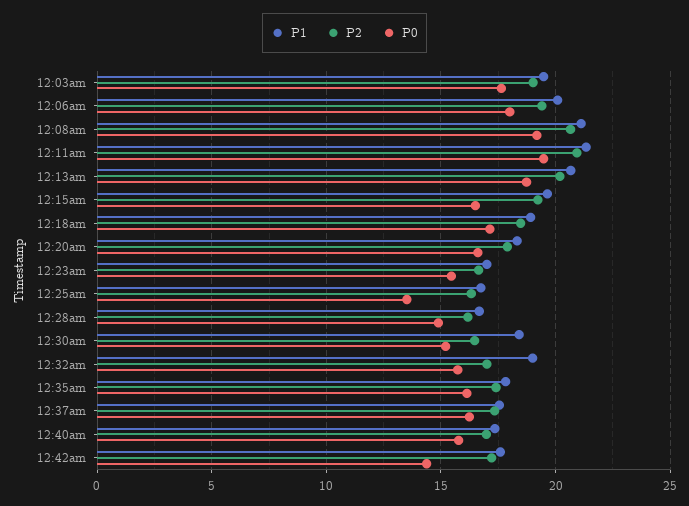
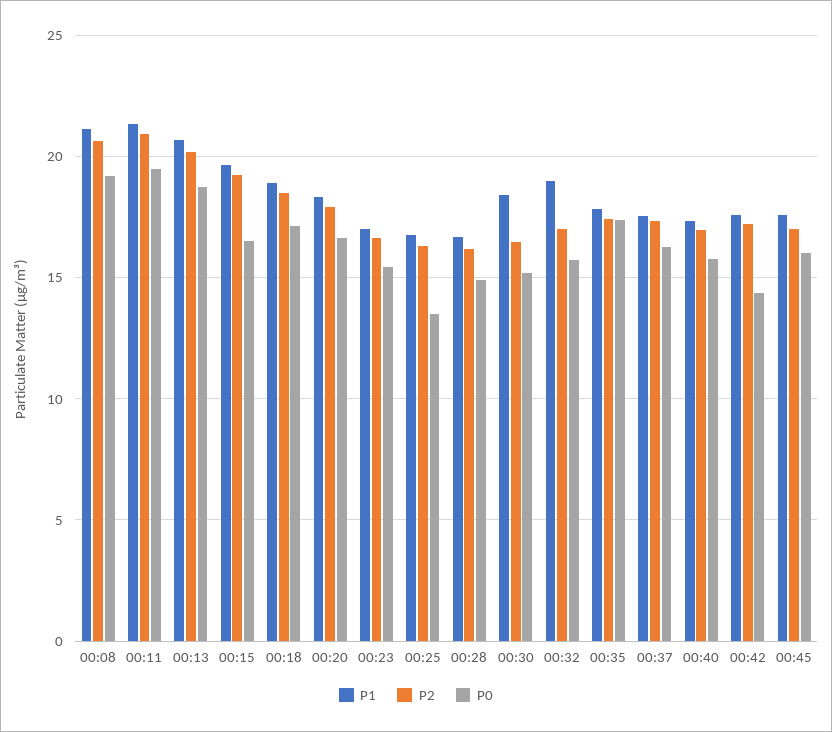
P1, 12:03am: 19.5 -> none
P2, 12:03am: 19 -> none
P0, 12:03am: 17.5 -> none
P1, 12:06am: 20 -> none
P2, 12:06am: 19.5 -> none
P0, 12:06am: 18 -> none
P0, 12:35am: 16 -> 17.5
P1, 00:45: none -> 17.5
P2, 00:45: none -> 17
P0, 00:45: none -> 16

